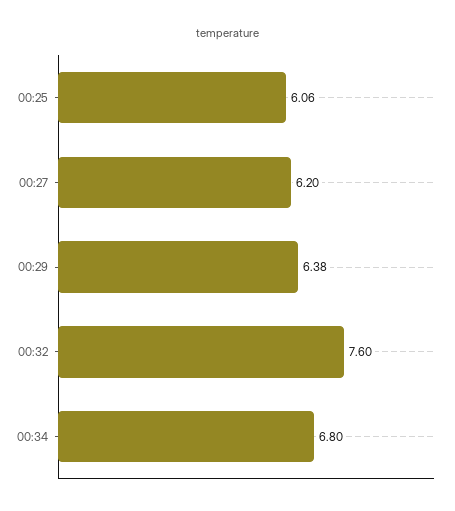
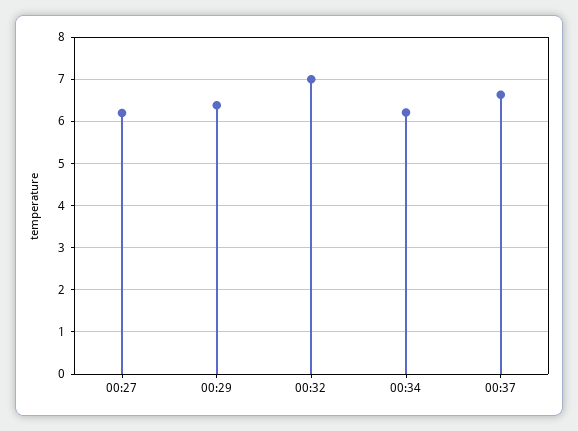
00:25: 6.06 -> none
00:32: 7.6 -> 7
00:34: 6.8 -> 6.2
00:37: none -> 6.6

